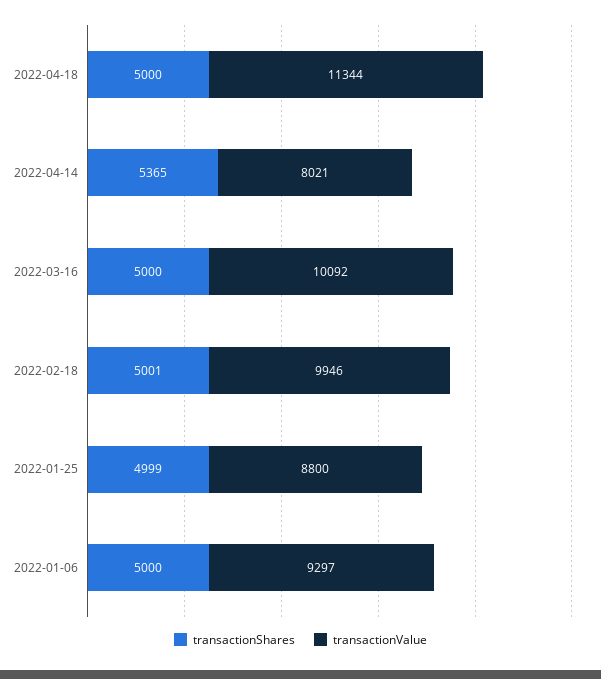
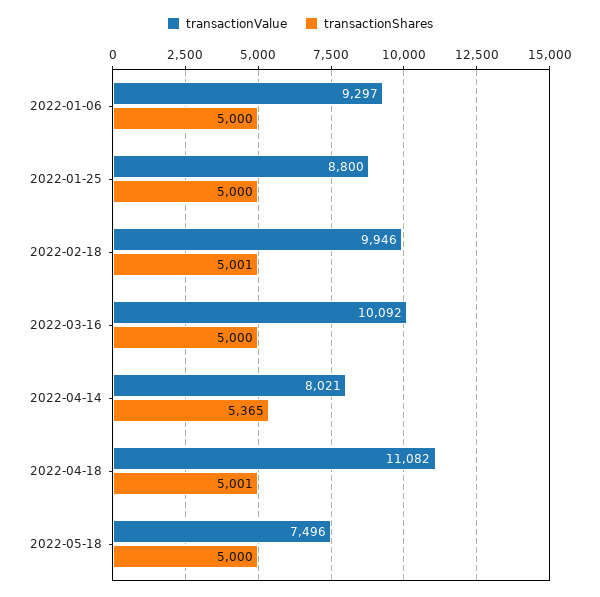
transactionShares, 2022-04-18: 5000 -> 5001
transactionValue, 2022-04-18: 11344 -> 11082
transactionShares, 2022-01-25: 4999 -> 5000
transactionValue, 2022-05-18: none -> 7496
transactionShares, 2022-05-18: none -> 5000

